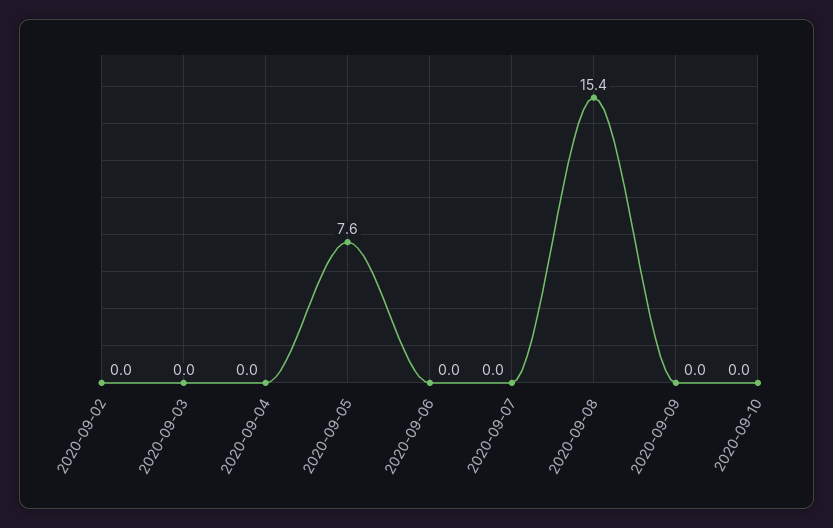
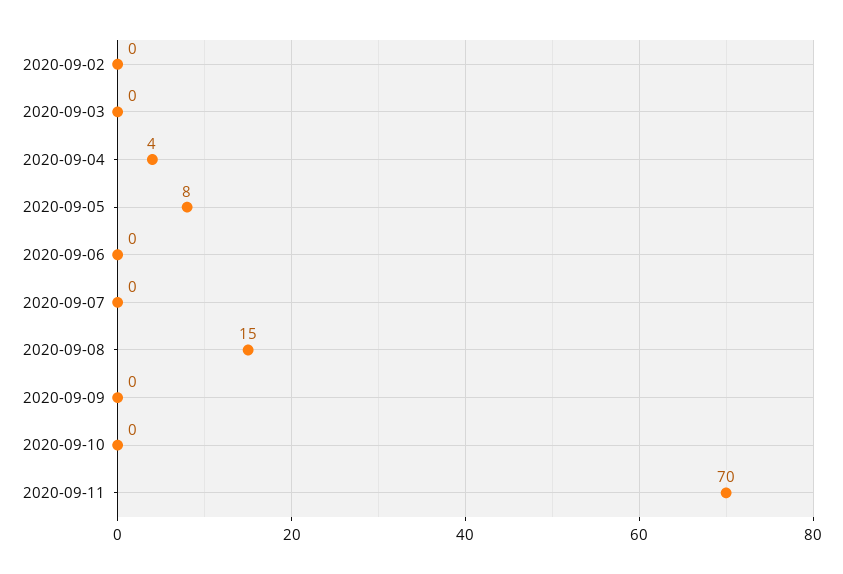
2020-09-04: 0 -> 4
2020-09-11: none -> 70

